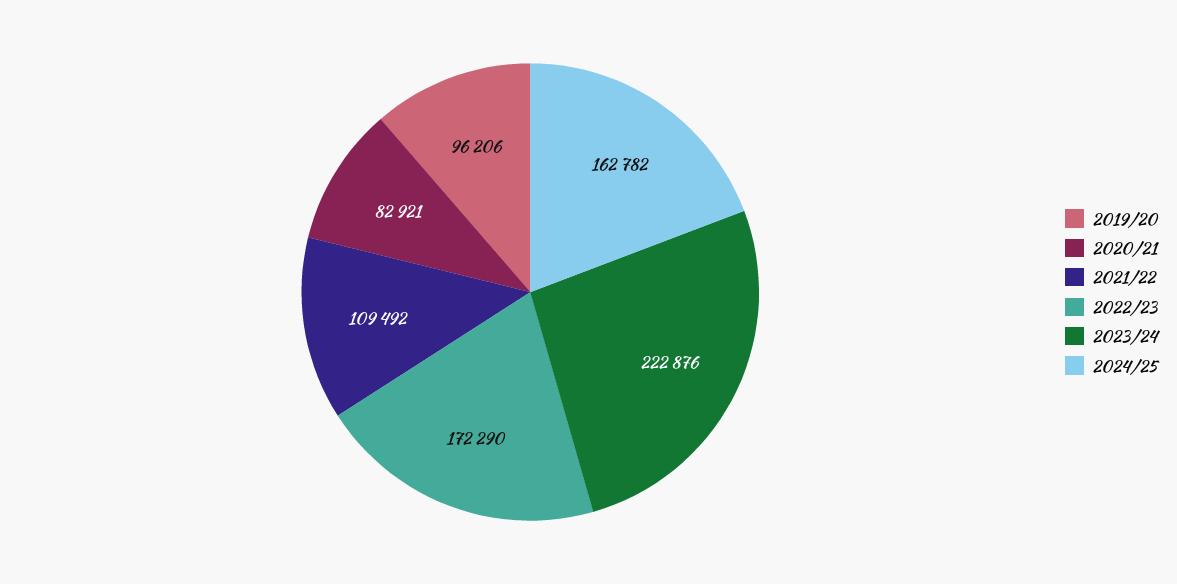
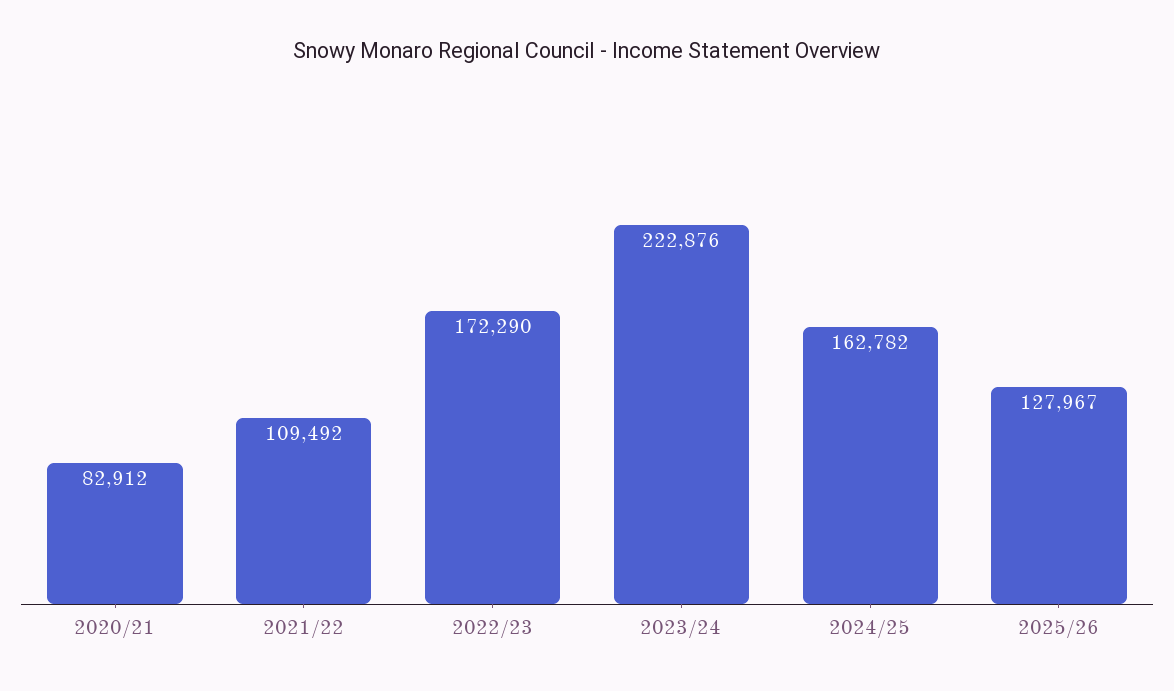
2019/20: 96206 -> none
2020/21: 82921 -> 82912
2025/26: none -> 127967

